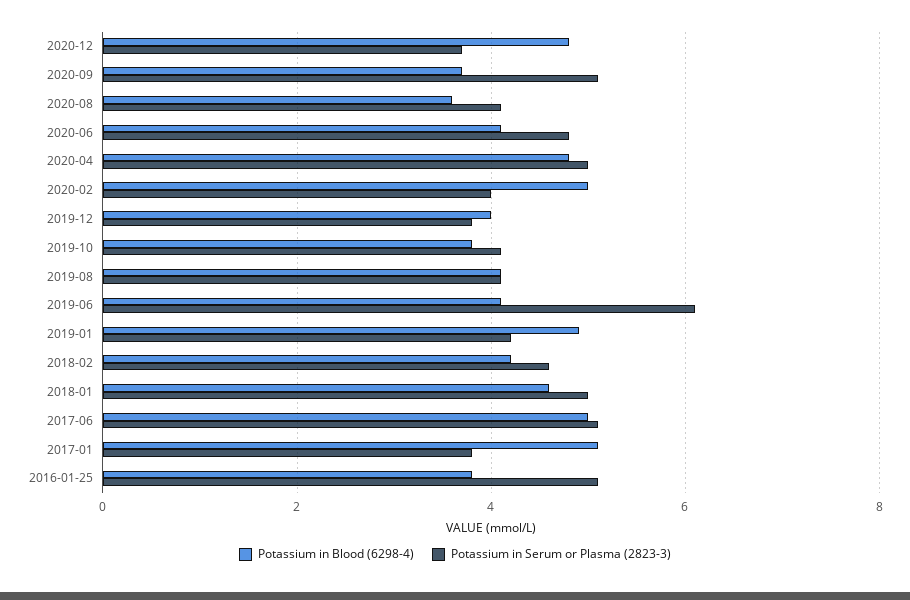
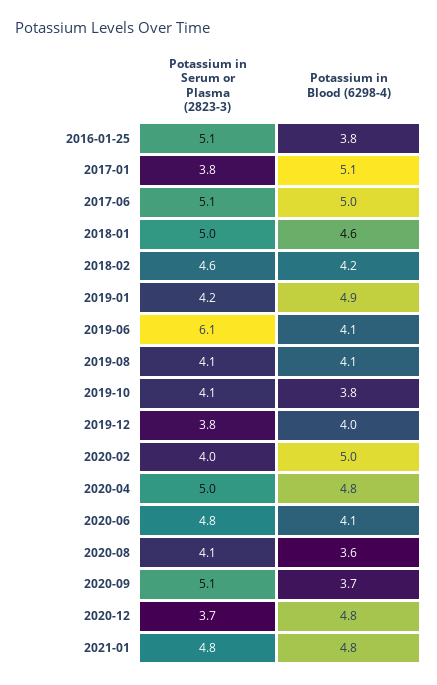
Potassium in Serum or Plasma (2823-3), 2021-01: none -> 4.8
Potassium in Blood (6298-4), 2021-01: none -> 4.8

